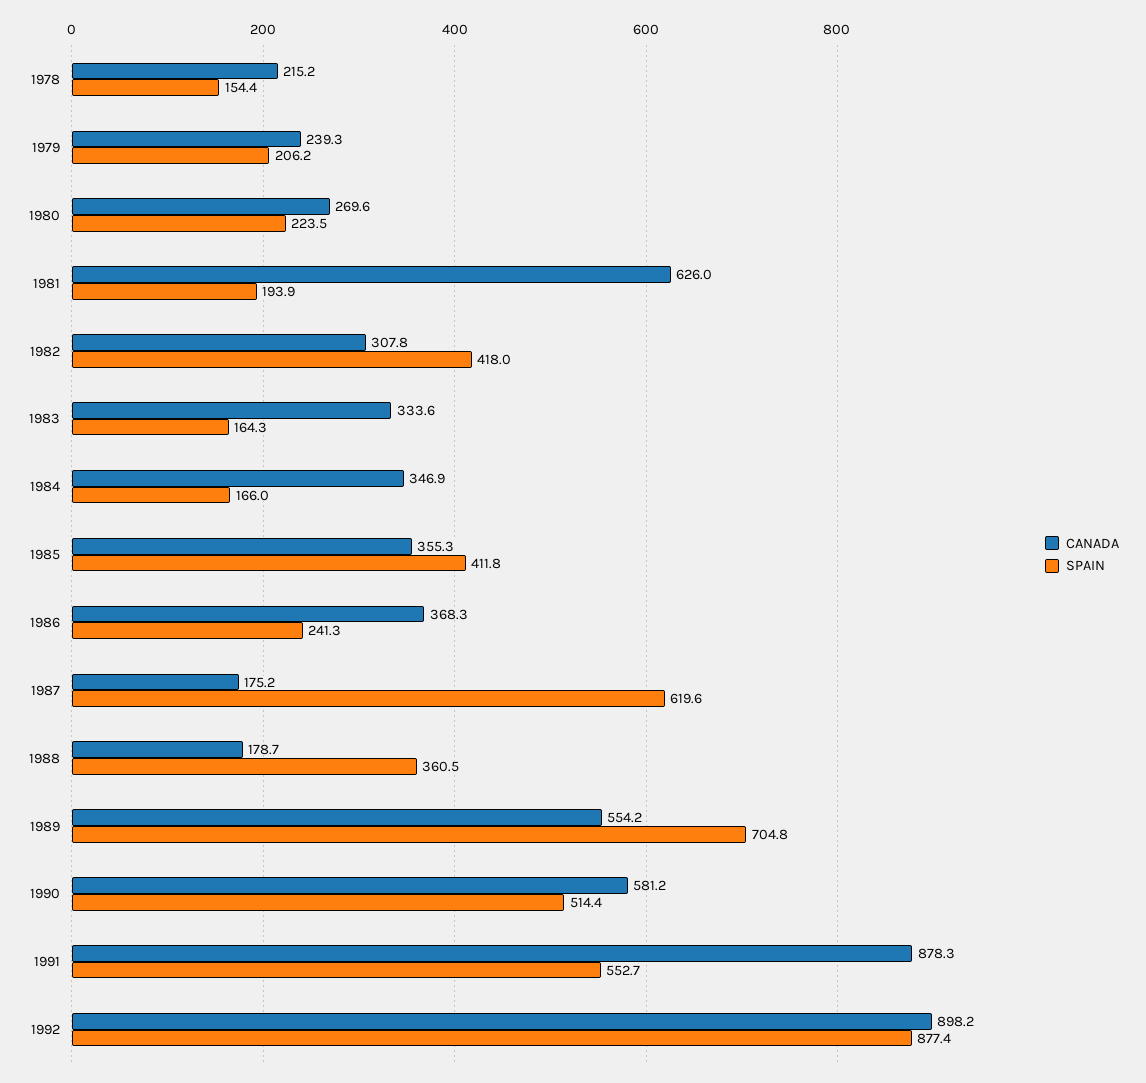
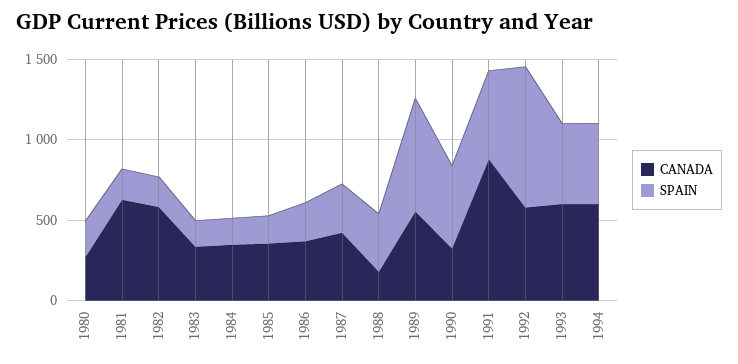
CANADA, 1978: 215.2 -> none
SPAIN, 1978: 154.4 -> none
CANADA, 1979: 239.3 -> none
SPAIN, 1979: 206.2 -> none
CANADA, 1982: 307.8 -> 600
SPAIN, 1982: 418 -> 200
SPAIN, 1985: 411.8 -> 200
CANADA, 1987: 175.2 -> 400
SPAIN, 1987: 619.6 -> 300
CANADA, 1990: 581.2 -> 300
CANADA, 1992: 898.2 -> 600
CANADA, 1993: none -> 600
SPAIN, 1993: none -> 500
CANADA, 1994: none -> 600
SPAIN, 1994: none -> 500

